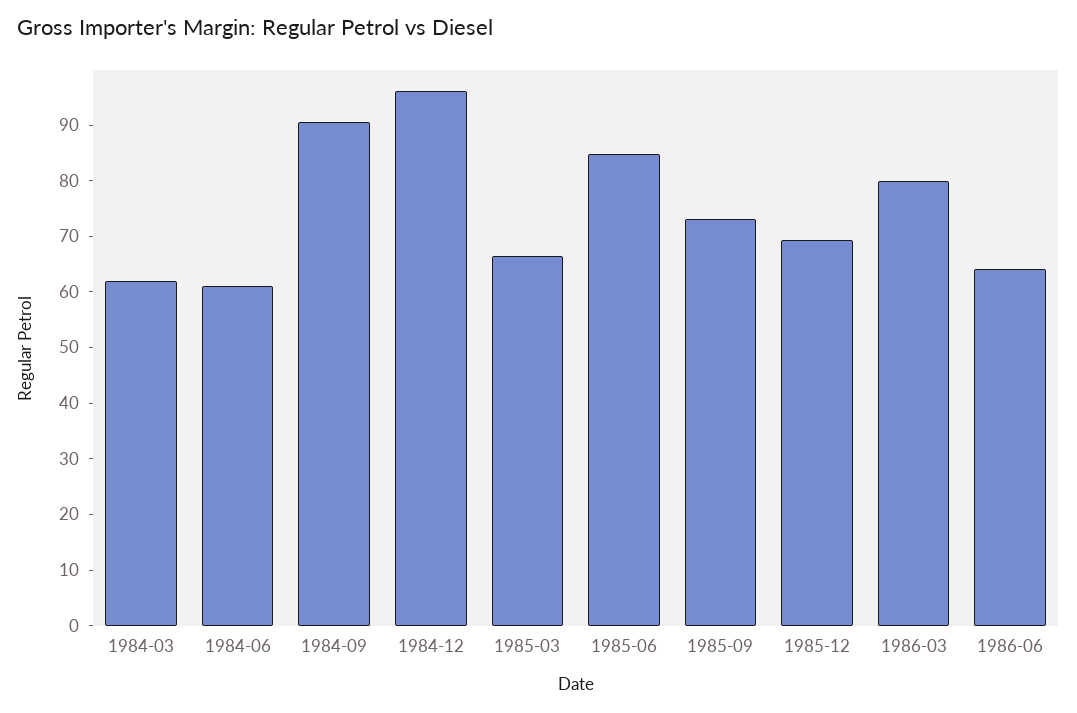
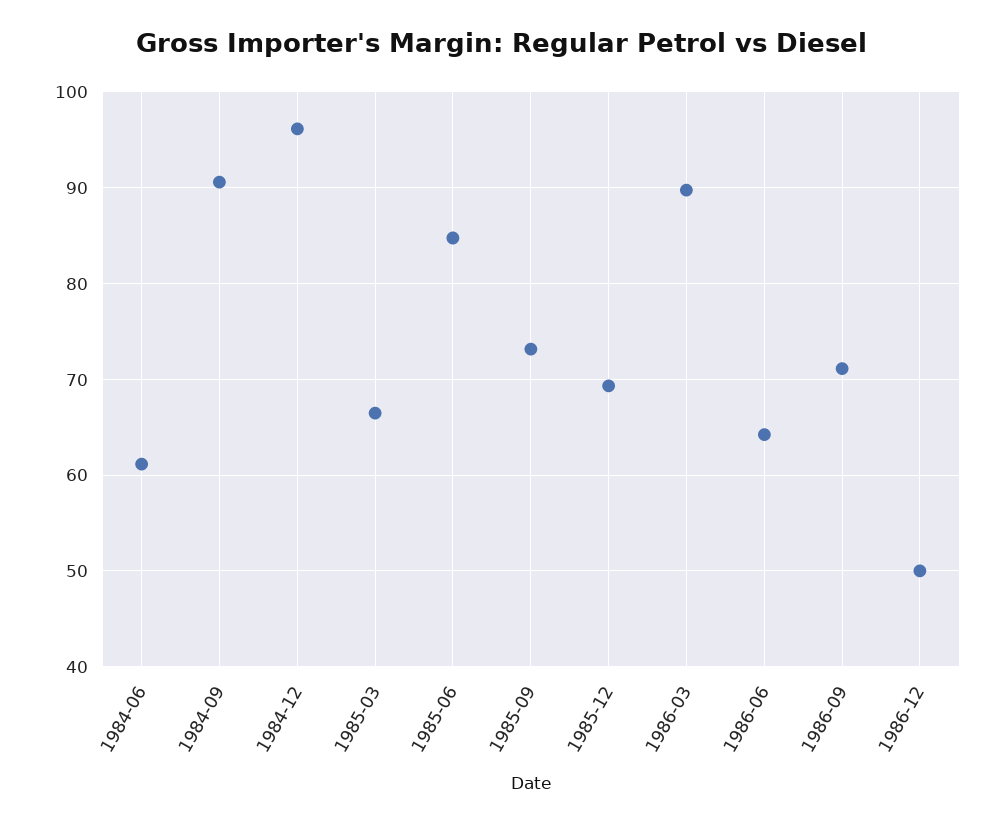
1984-03: 62 -> none
1986-03: 80 -> 90
1986-09: none -> 71
1986-12: none -> 50

